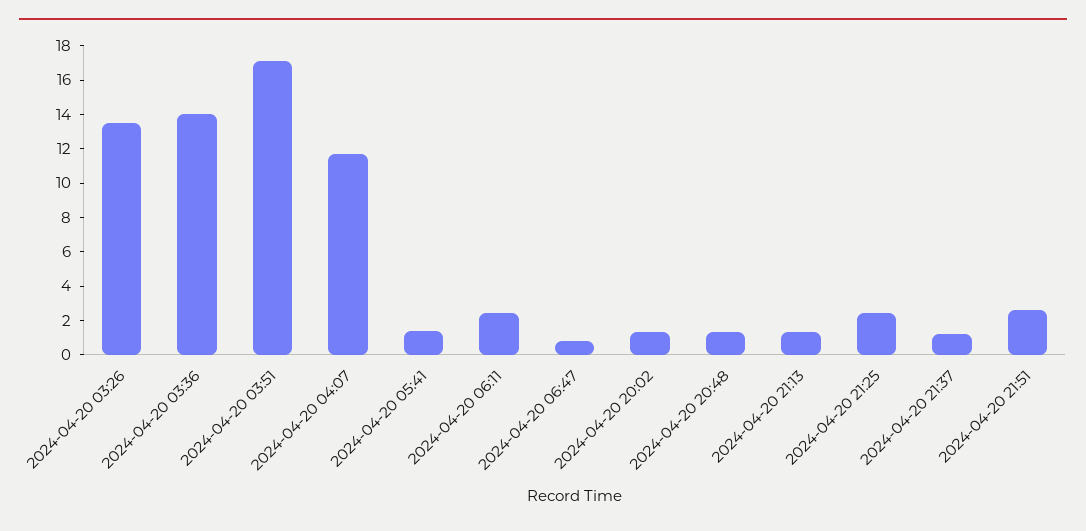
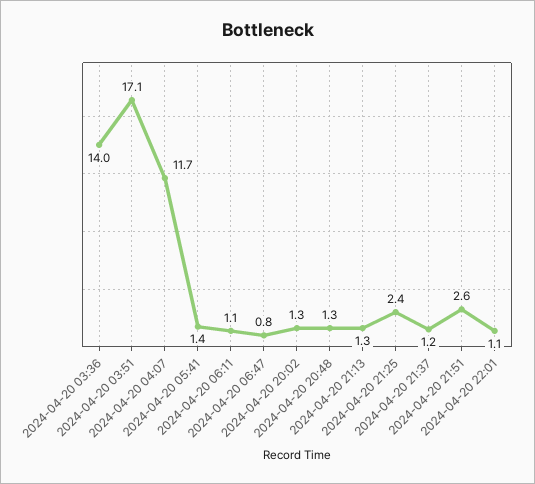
2024-04-20 03:26: 13.5 -> none
2024-04-20 06:11: 2.5 -> 1.1
2024-04-20 22:01: none -> 1.1

